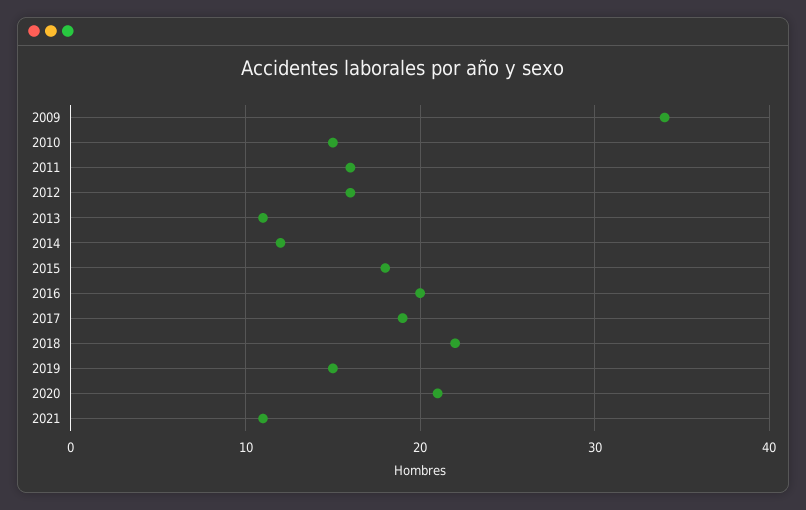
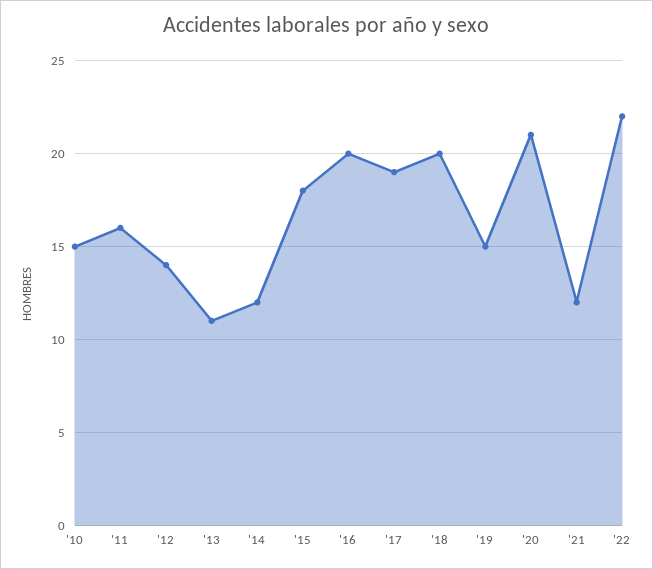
2009: 34 -> none
2012: 16 -> 14
2018: 22 -> 20
2021: 11 -> 12
'22: none -> 22

